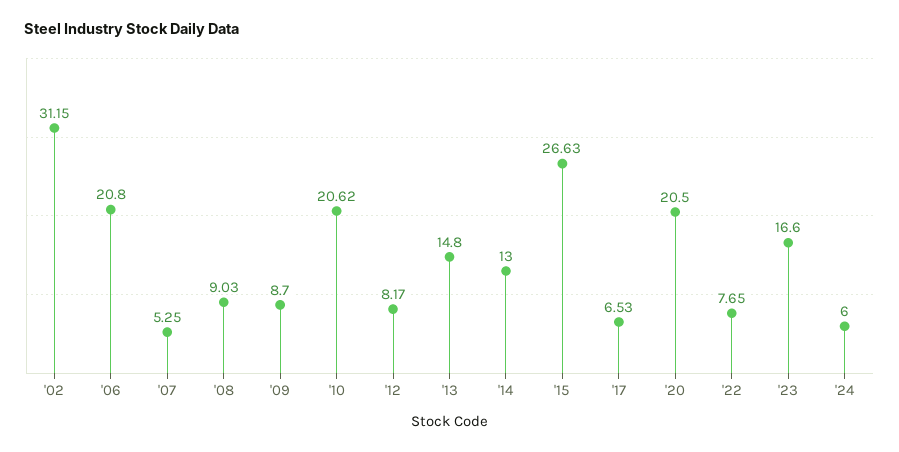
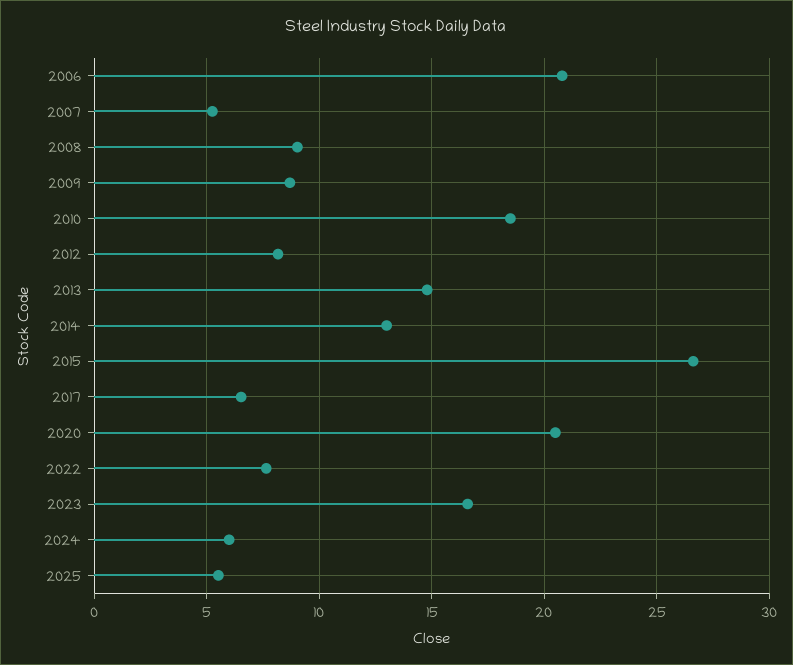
'02: 31.15 -> none
'10: 20.62 -> 18.5
2025: none -> 5.5

